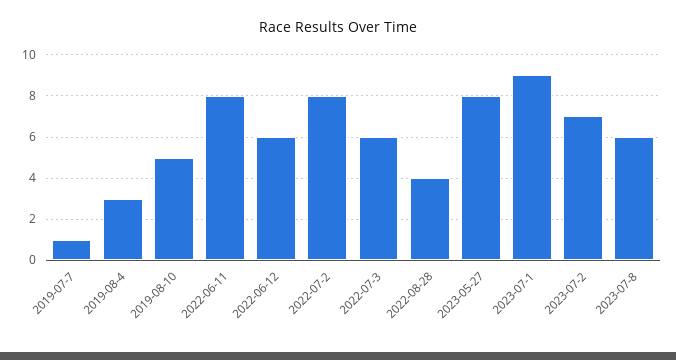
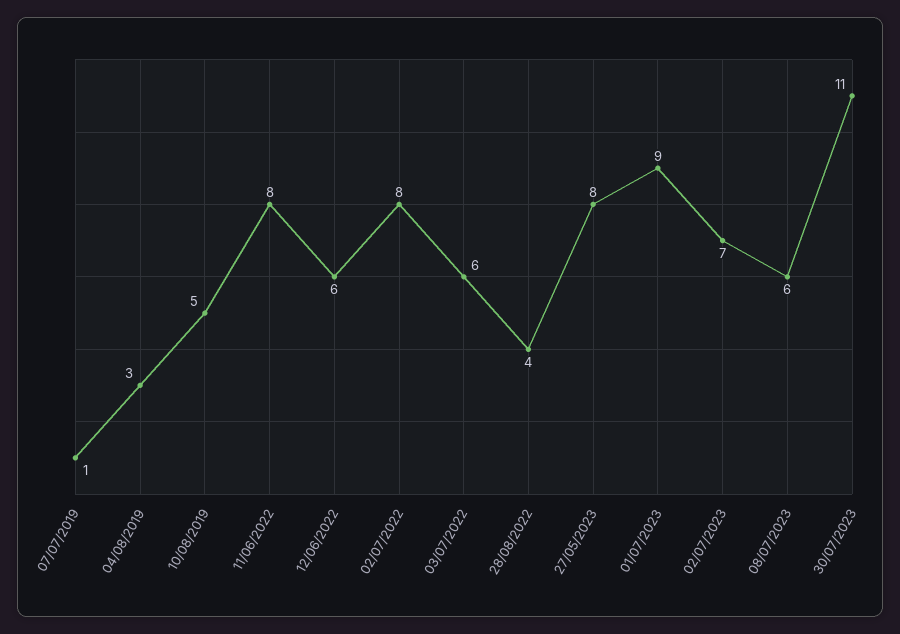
30/07/2023: none -> 11

